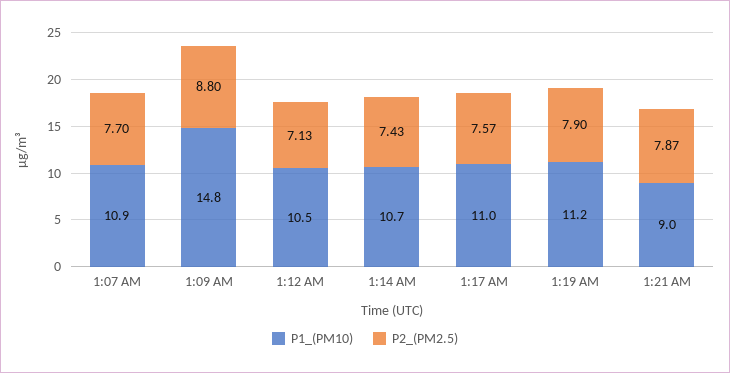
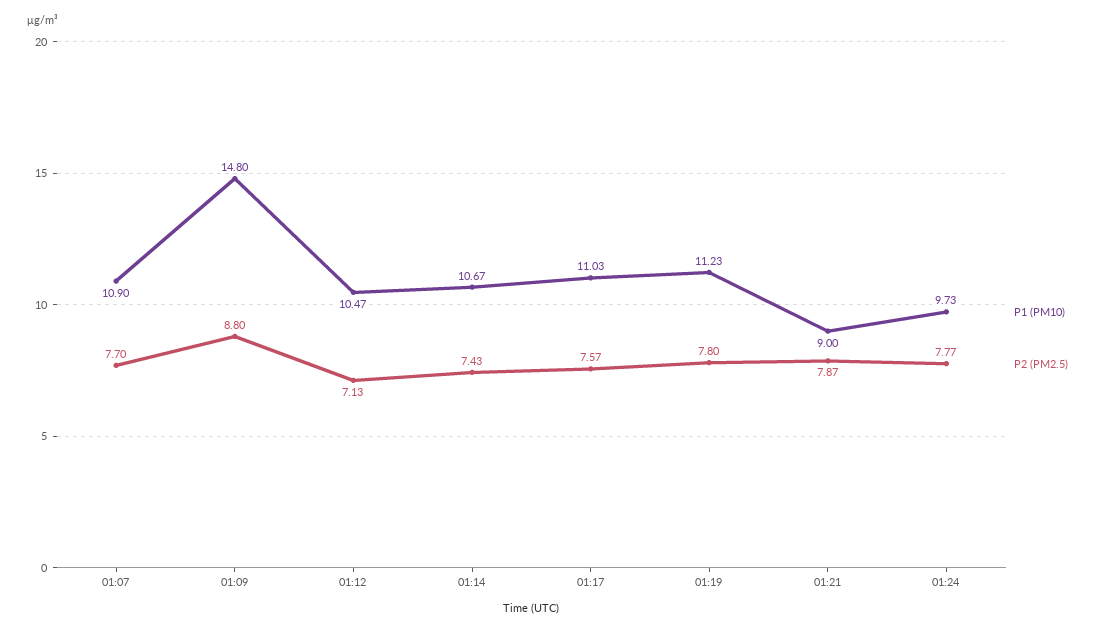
P2_(PM2.5), 1:19 AM: 7.9 -> 7.8
P1_(PM10), 01:24: none -> 9.73
P2_(PM2.5), 01:24: none -> 7.77

